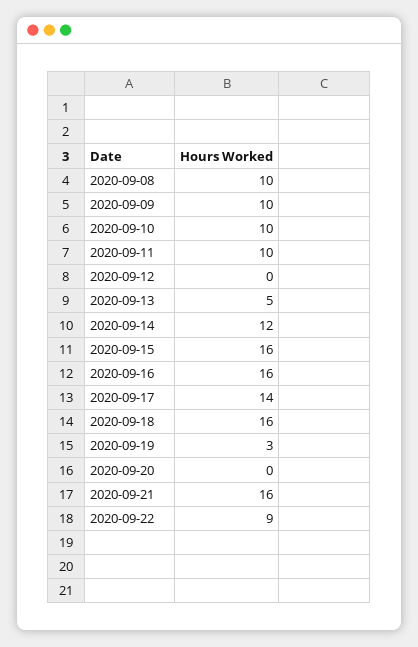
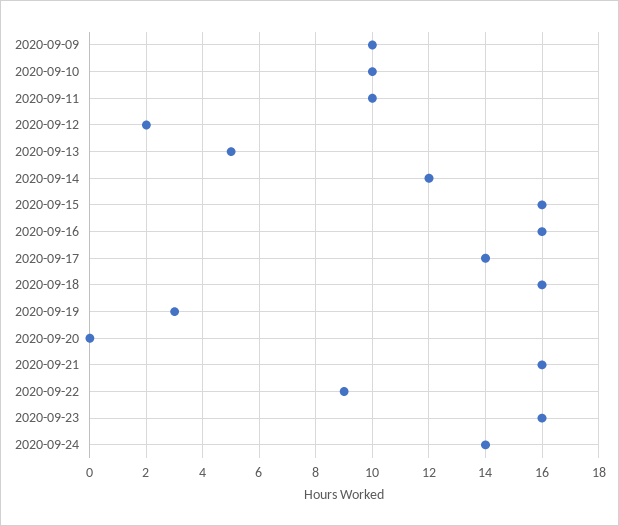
2020-09-08: 10 -> none
2020-09-12: 0 -> 2
2020-09-23: none -> 16
2020-09-24: none -> 14

